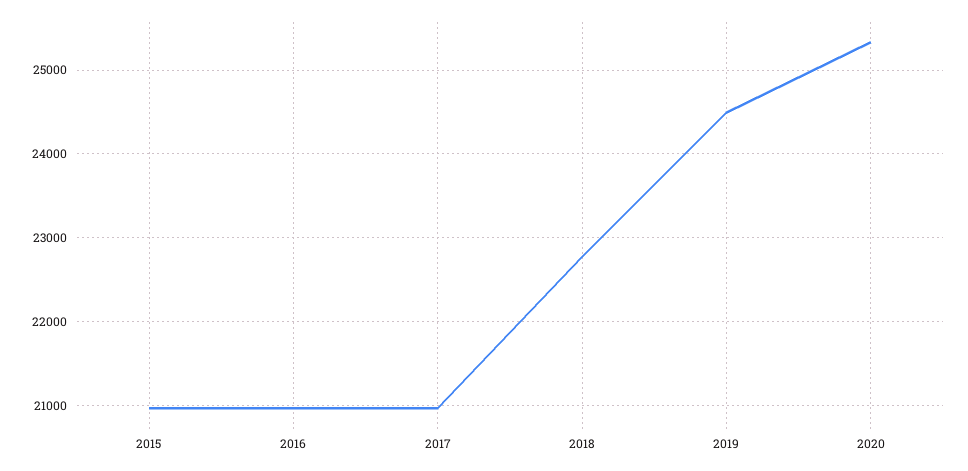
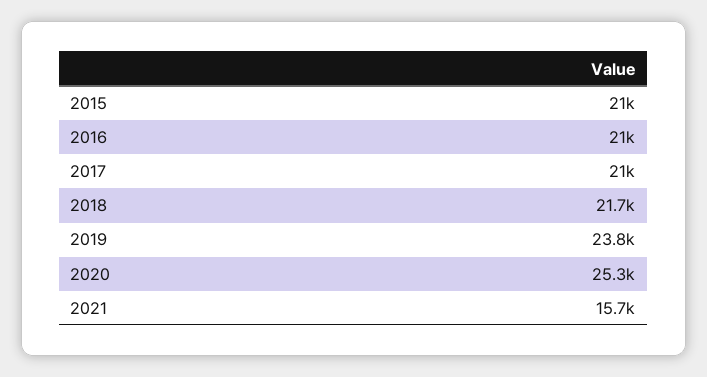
2018: 22800 -> 21700
2019: 24500 -> 23800
2021: none -> 15700

